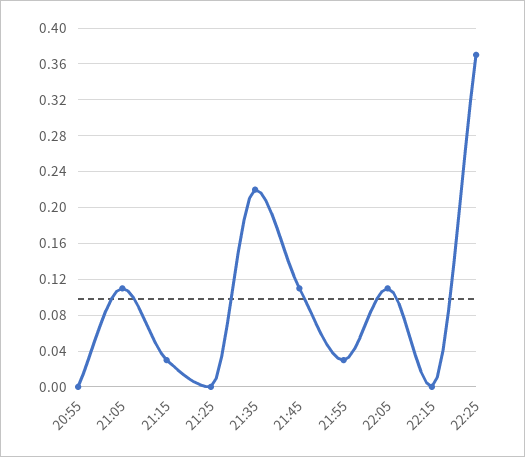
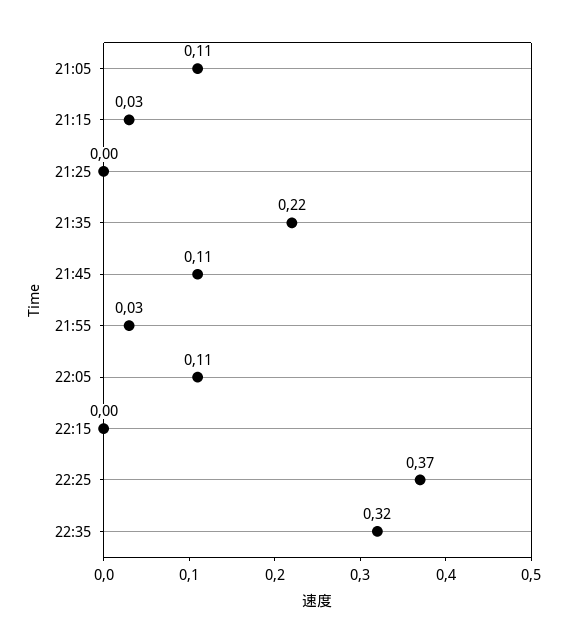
20:55: 0 -> none
22:35: none -> 0.32

